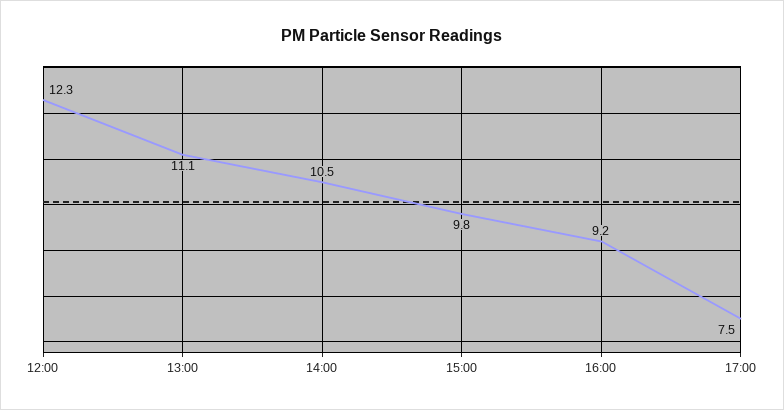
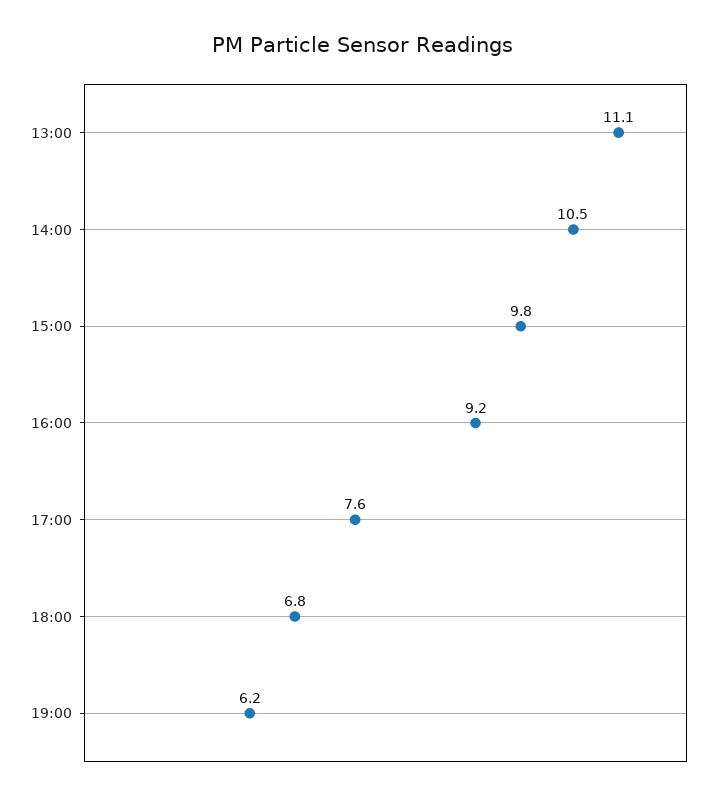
12:00: 12.3 -> none
17:00: 7.5 -> 7.6
18:00: none -> 6.8
19:00: none -> 6.2

